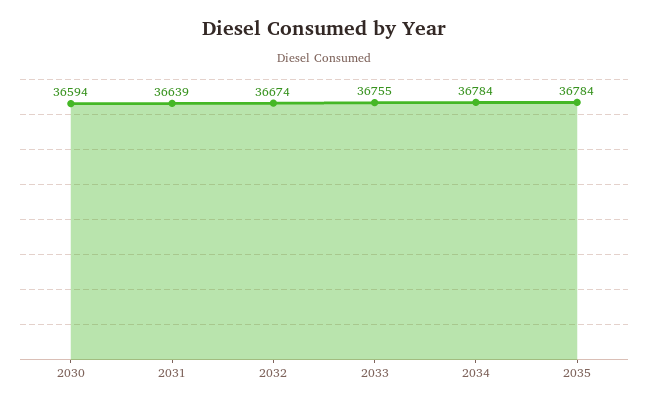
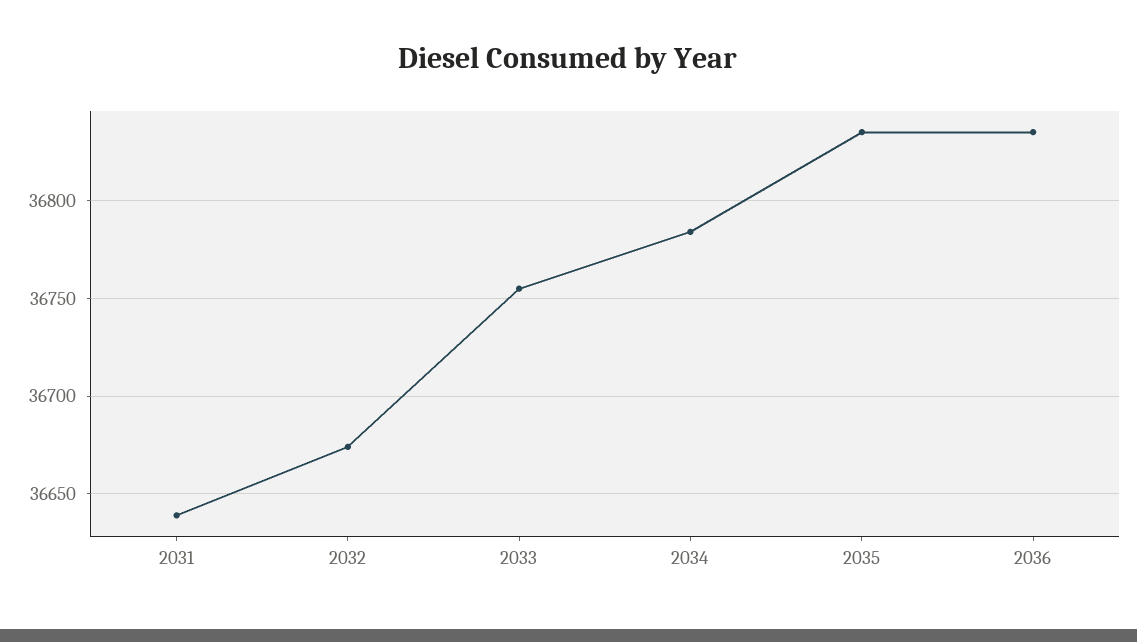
2030: 36594 -> none
2035: 36784 -> 36835
2036: none -> 36835

